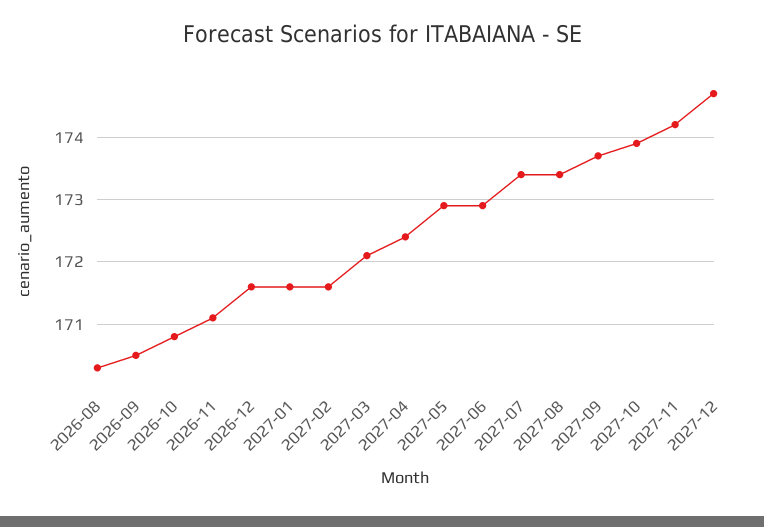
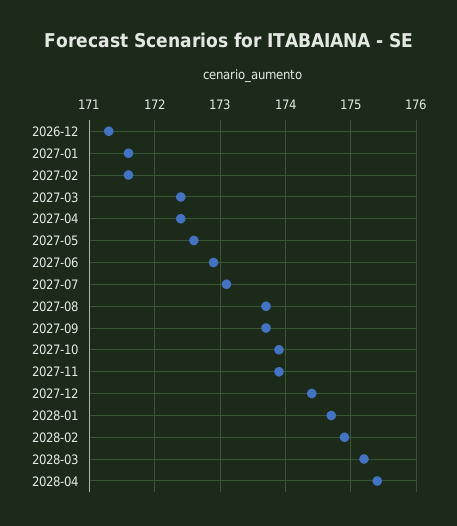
2026-08: 170.3 -> none
2026-09: 170.5 -> none
2026-10: 170.8 -> none
2026-11: 171.1 -> none
2026-12: 171.6 -> 171.3
2027-03: 172.1 -> 172.4
2027-05: 172.9 -> 172.6
2027-07: 173.4 -> 173.1
2027-08: 173.4 -> 173.7
2027-11: 174.2 -> 173.9
2027-12: 174.7 -> 174.4
2028-01: none -> 174.7
2028-02: none -> 174.9
2028-03: none -> 175.2
2028-04: none -> 175.4

